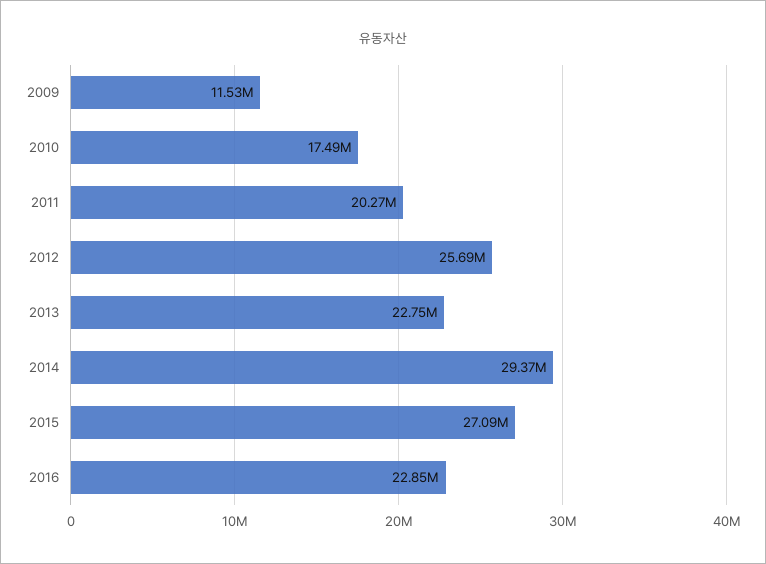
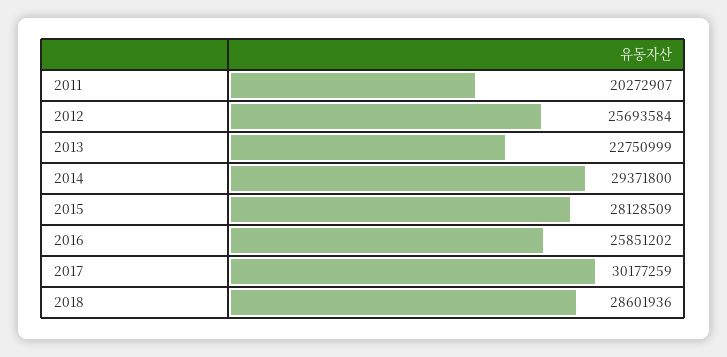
2009: 11530000 -> none
2010: 17490000 -> none
2015: 27090000 -> 28128509
2016: 22850000 -> 25851202
2017: none -> 30177259
2018: none -> 28601936

